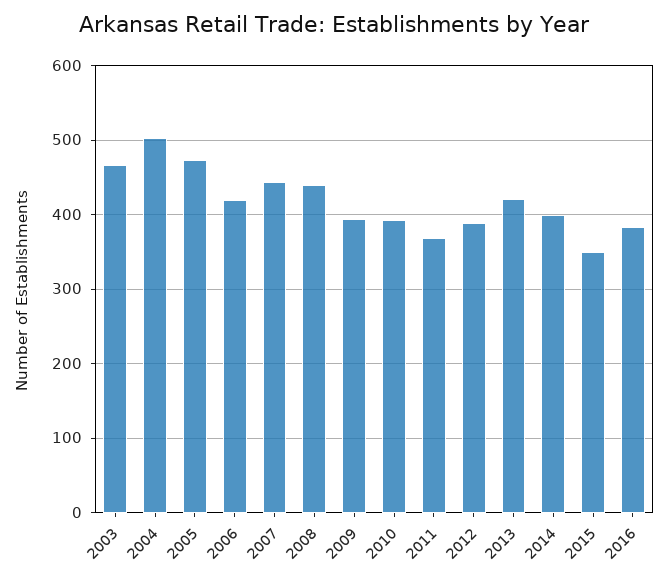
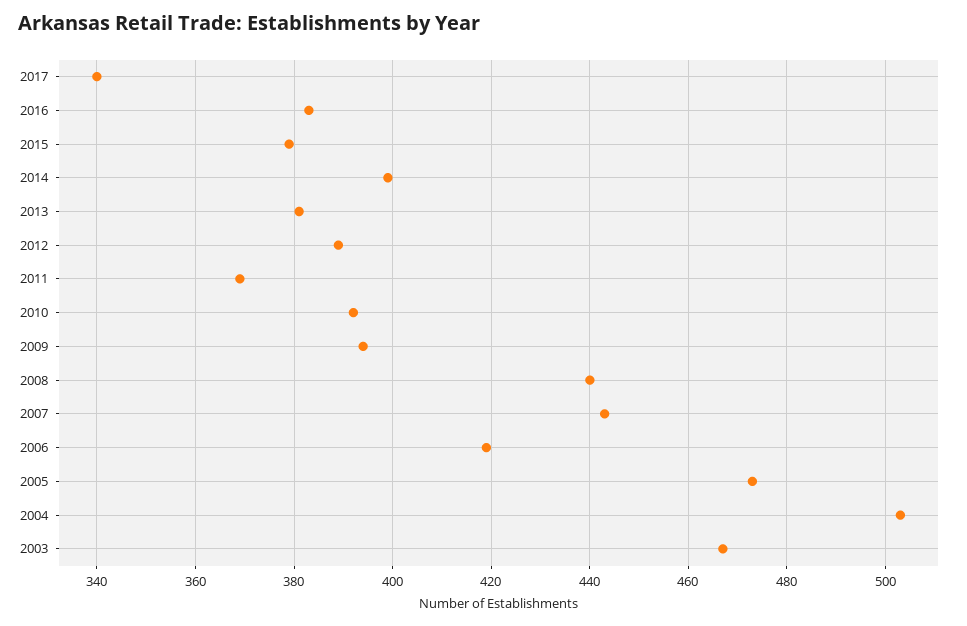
2013: 420 -> 380
2015: 350 -> 380
2017: none -> 340

